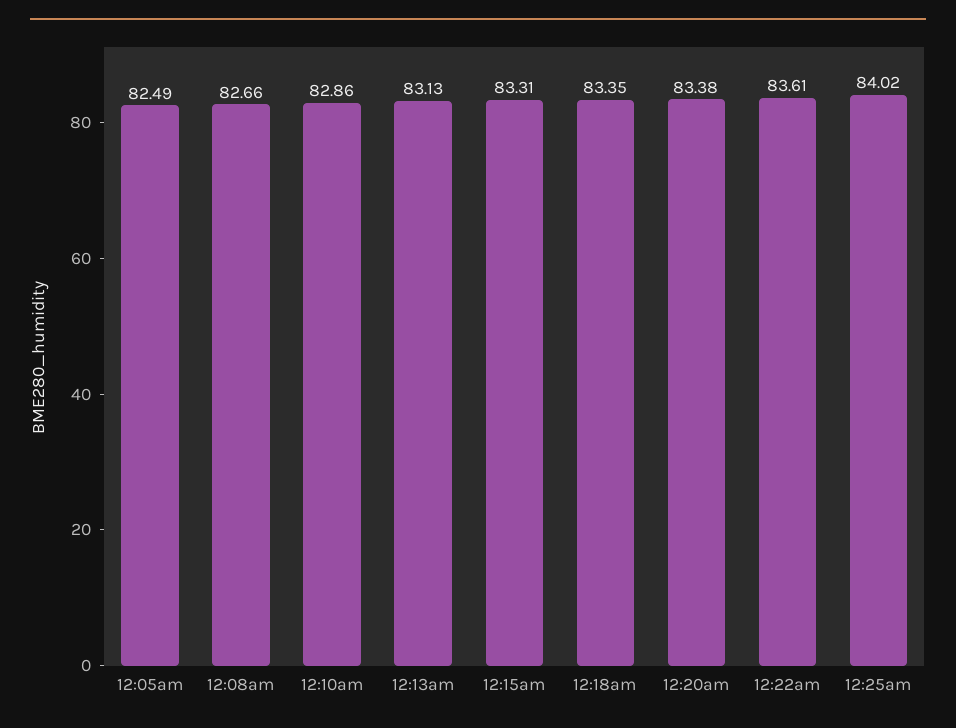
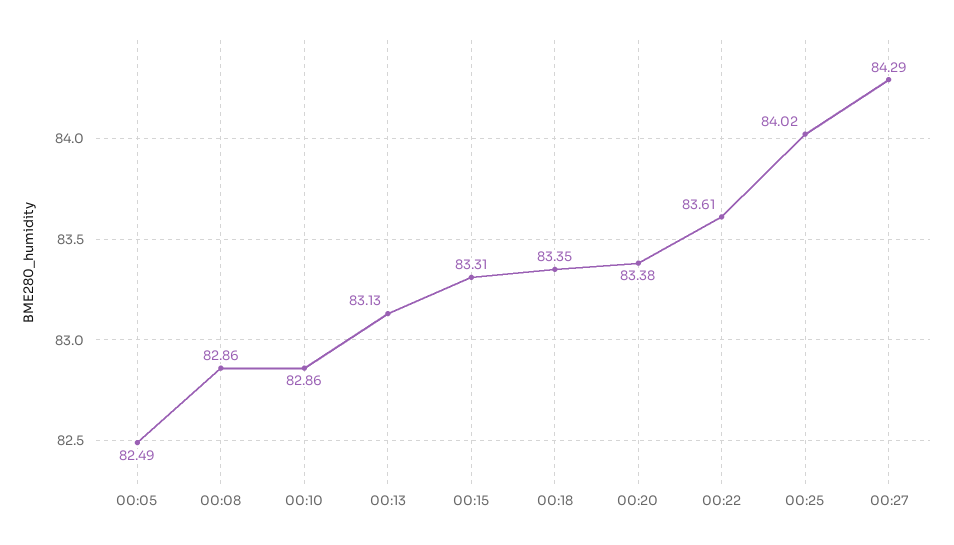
12:08am: 82.66 -> 82.86
00:27: none -> 84.29

